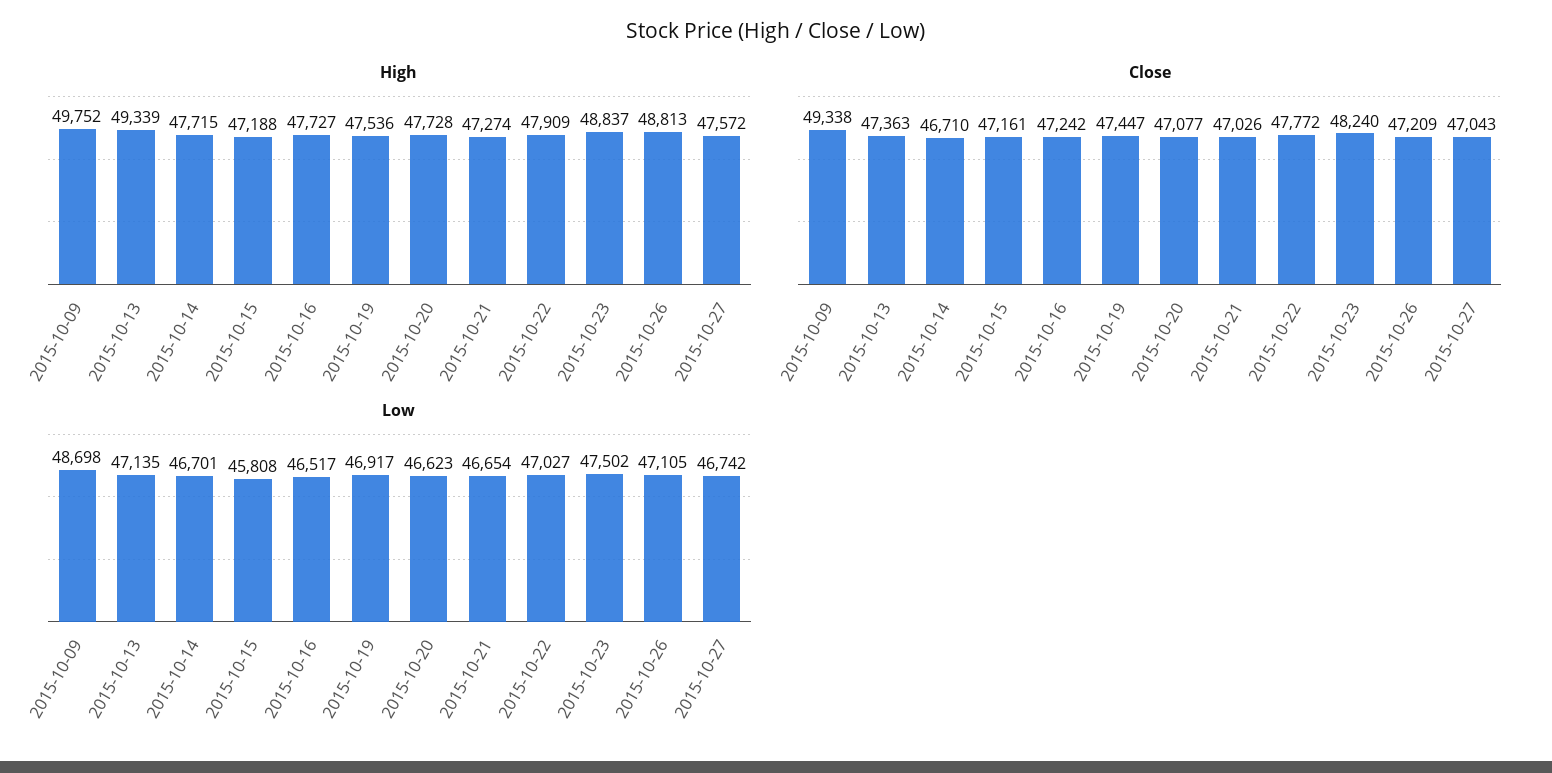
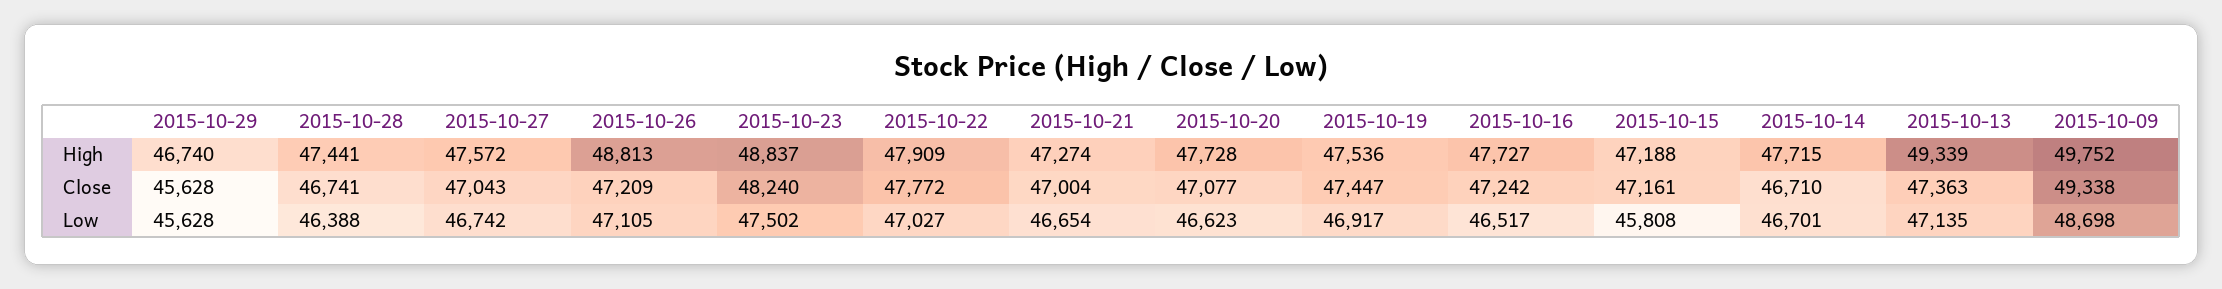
Close, 2015-10-21: 47026 -> 47004
High, 2015-10-29: none -> 46740
High, 2015-10-28: none -> 47441
Close, 2015-10-29: none -> 45628
Close, 2015-10-28: none -> 46741
Low, 2015-10-29: none -> 45628
Low, 2015-10-28: none -> 46388

